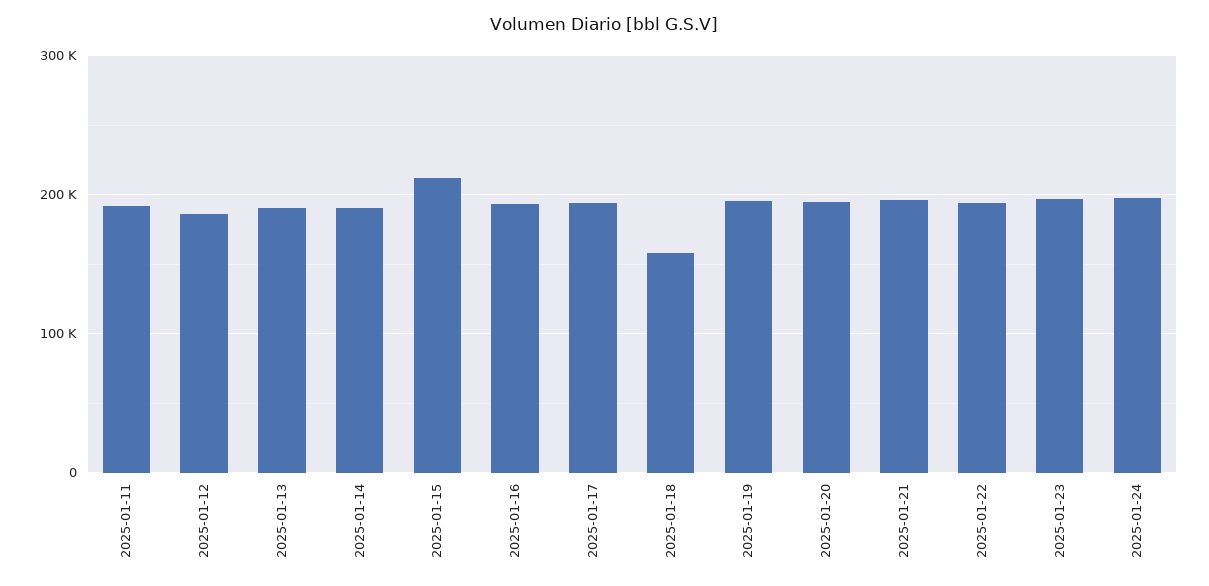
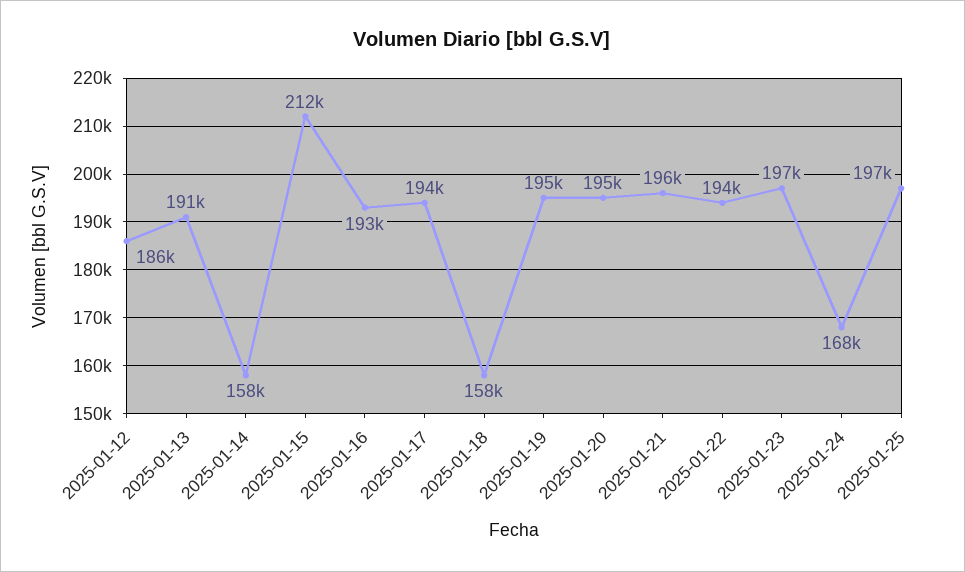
2025-01-11: 190000 -> none
2025-01-14: 190000 -> 158000
2025-01-24: 200000 -> 168000
2025-01-25: none -> 197000

